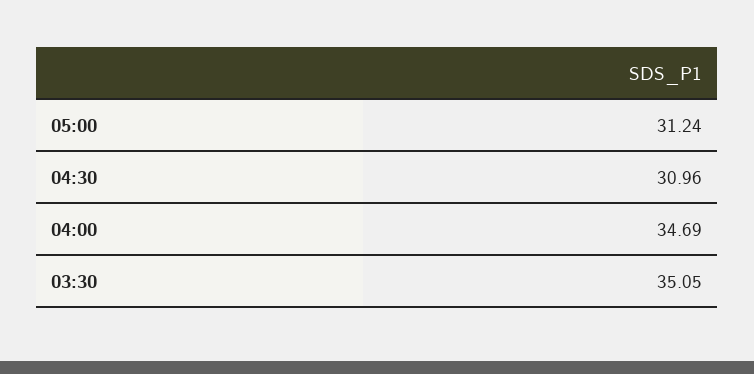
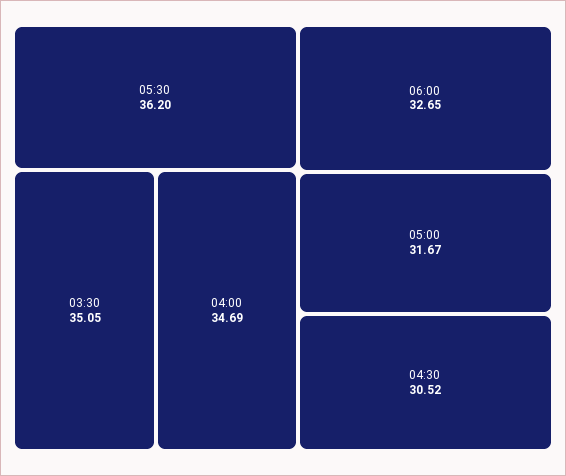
05:00: 31.24 -> 31.67
04:30: 30.96 -> 30.52
05:30: none -> 36.2
06:00: none -> 32.65

